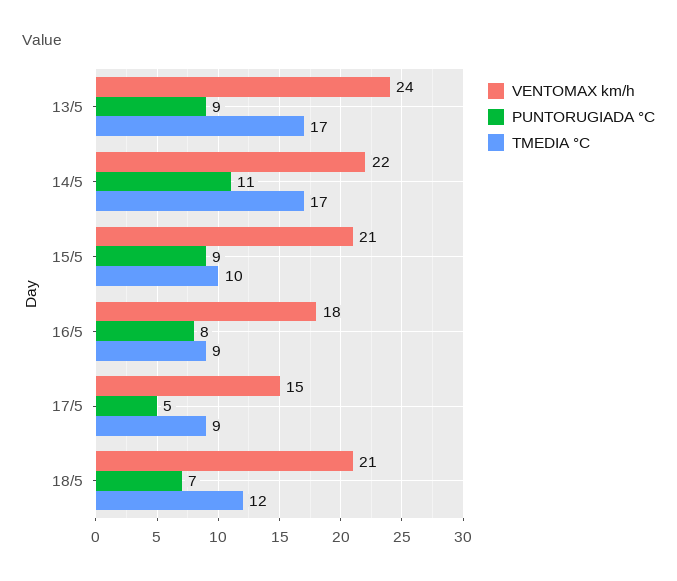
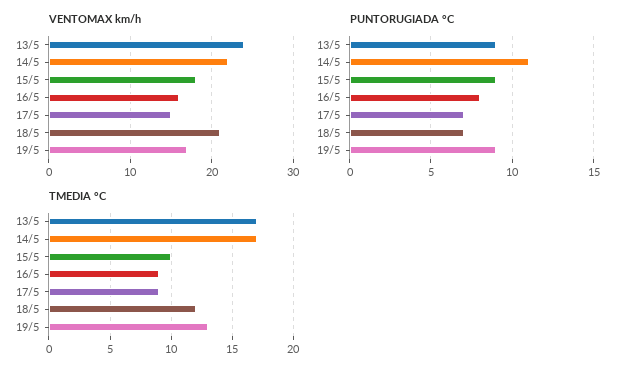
VENTOMAX km/h, 15/5: 21 -> 18
VENTOMAX km/h, 16/5: 18 -> 16
PUNTORUGIADA °C, 17/5: 5 -> 7
VENTOMAX km/h, 19/5: none -> 17
PUNTORUGIADA °C, 19/5: none -> 9
TMEDIA °C, 19/5: none -> 13

